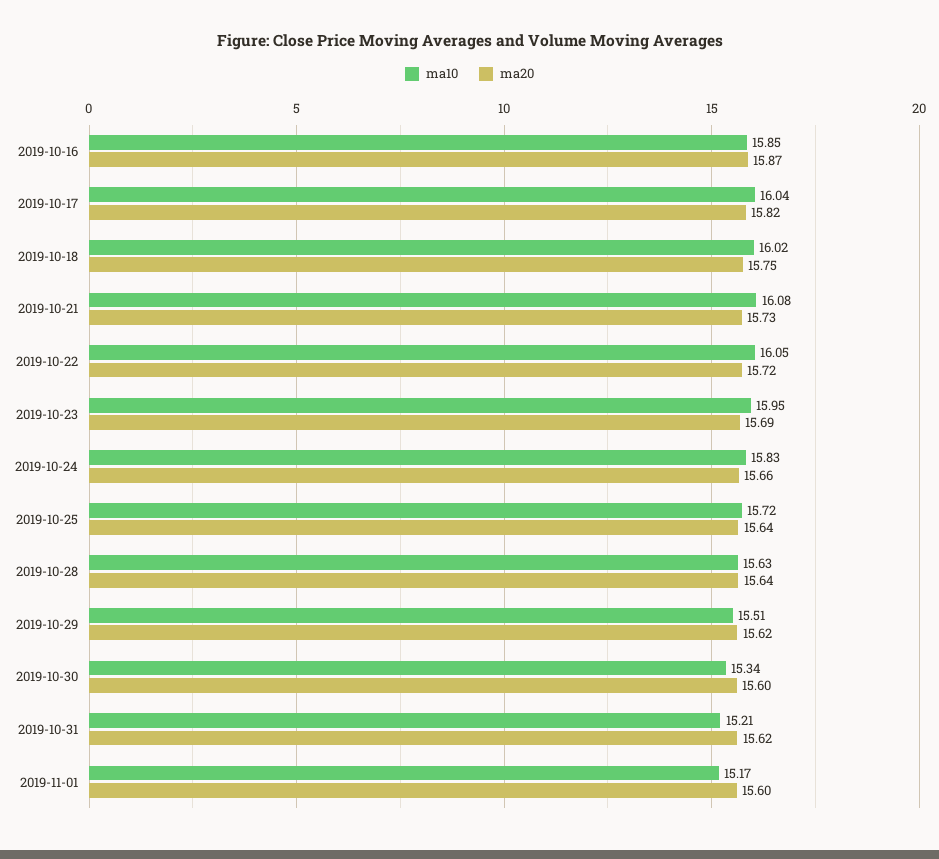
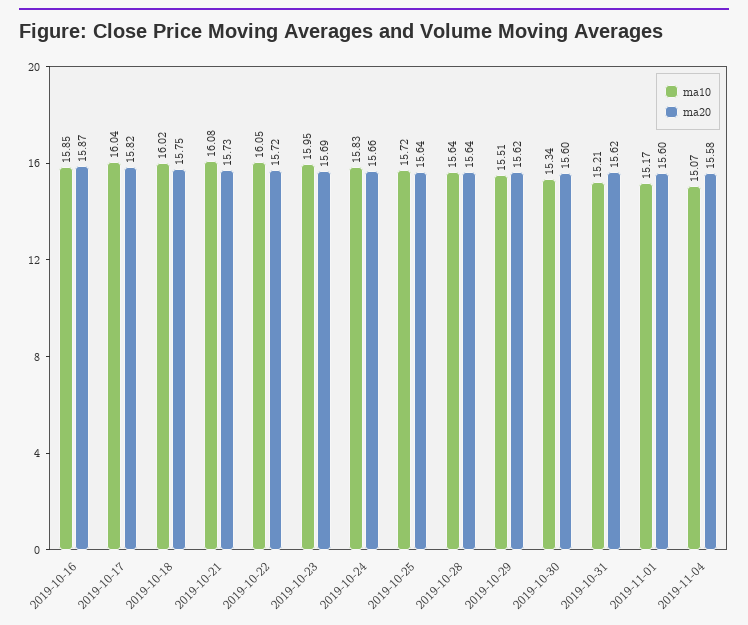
ma10, 2019-10-28: 15.63 -> 15.64
ma10, 2019-11-04: none -> 15.07
ma20, 2019-11-04: none -> 15.58

